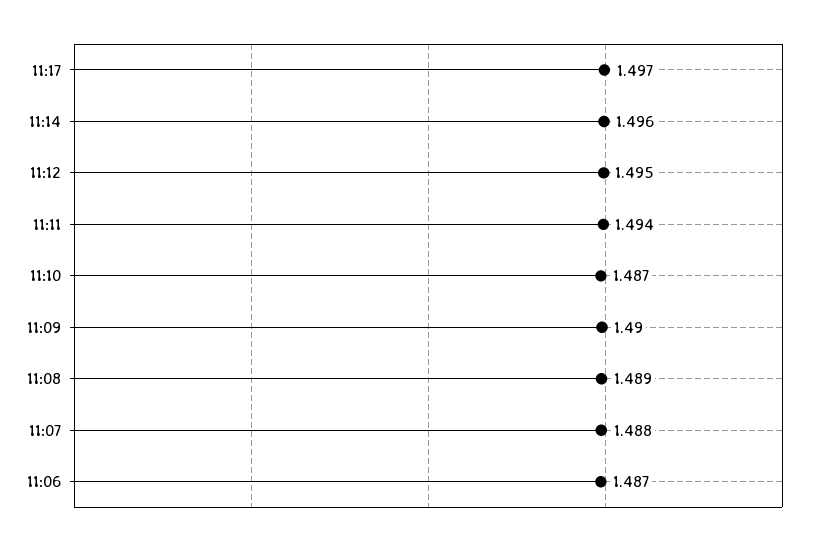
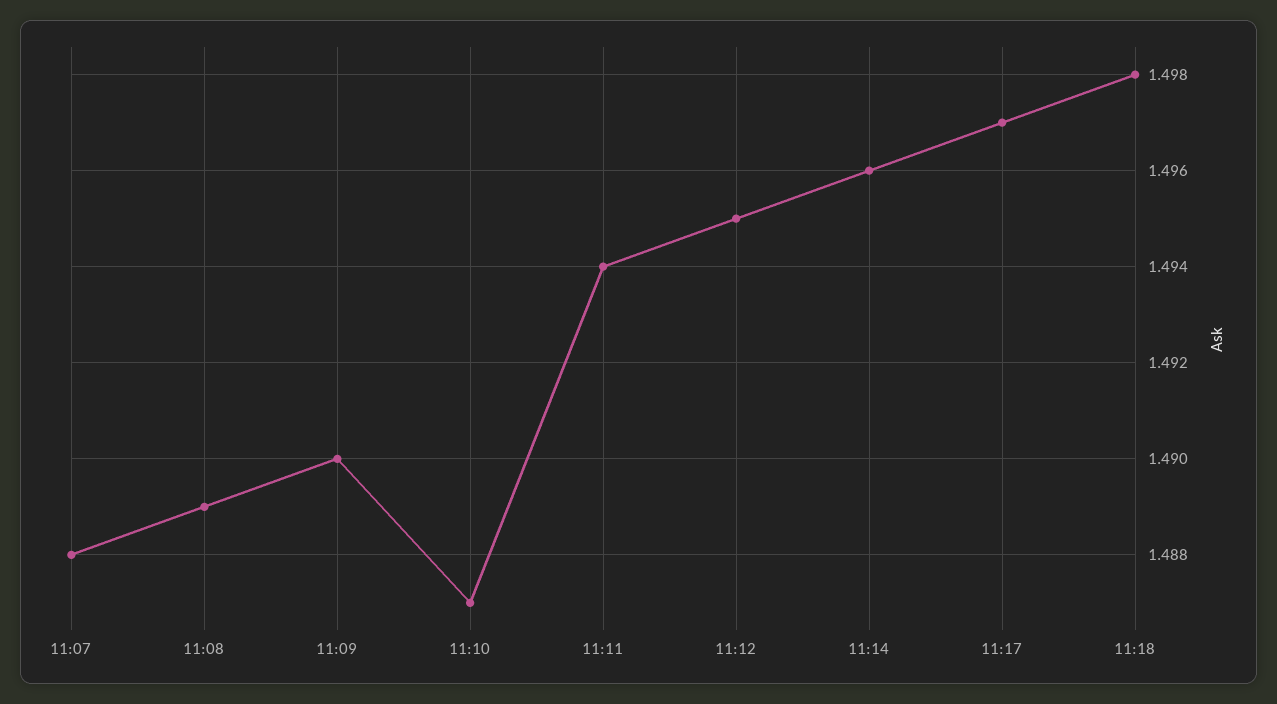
11:06: 1.487 -> none
11:18: none -> 1.498

